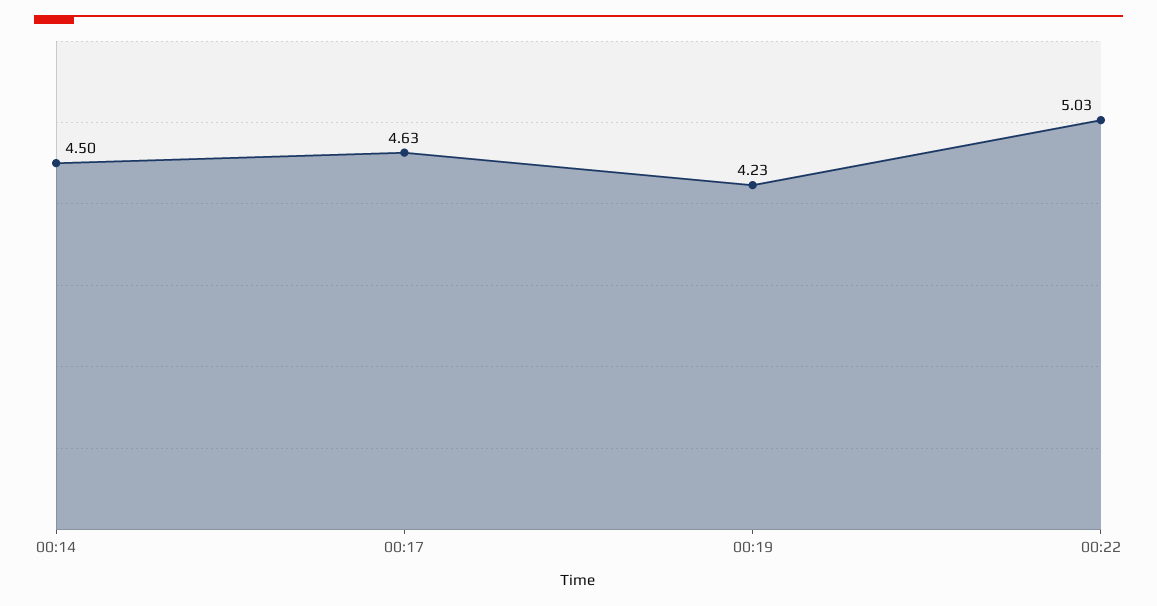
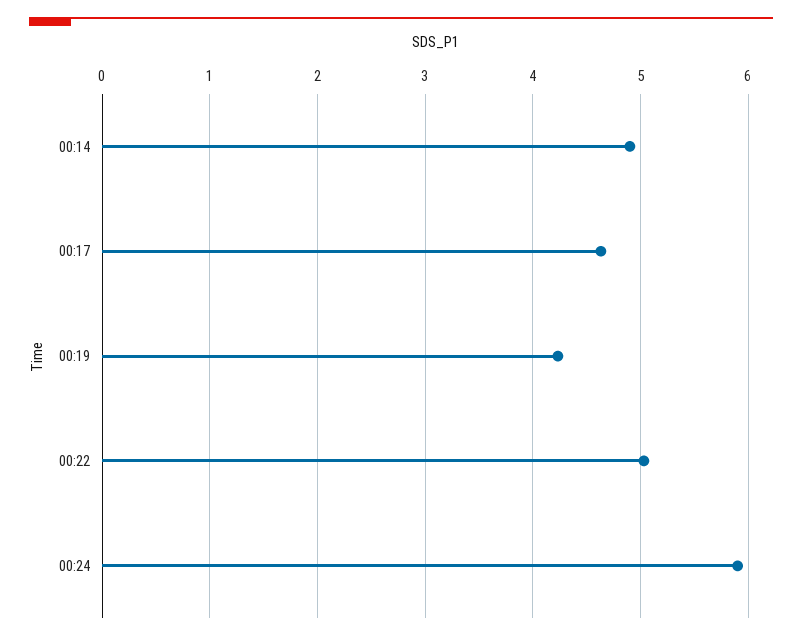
00:14: 4.5 -> 4.9
00:24: none -> 5.9

